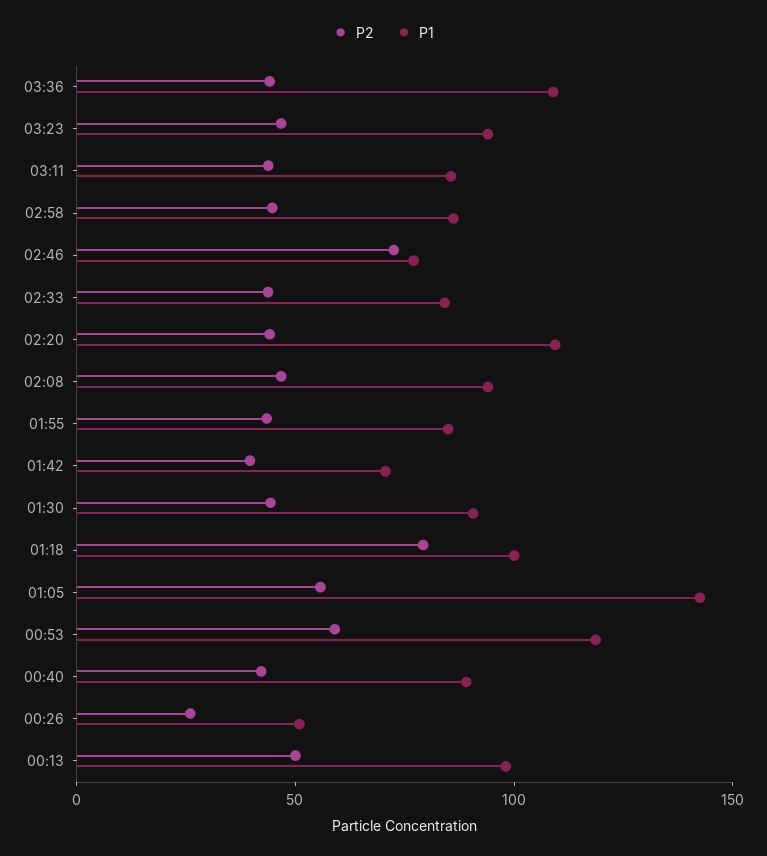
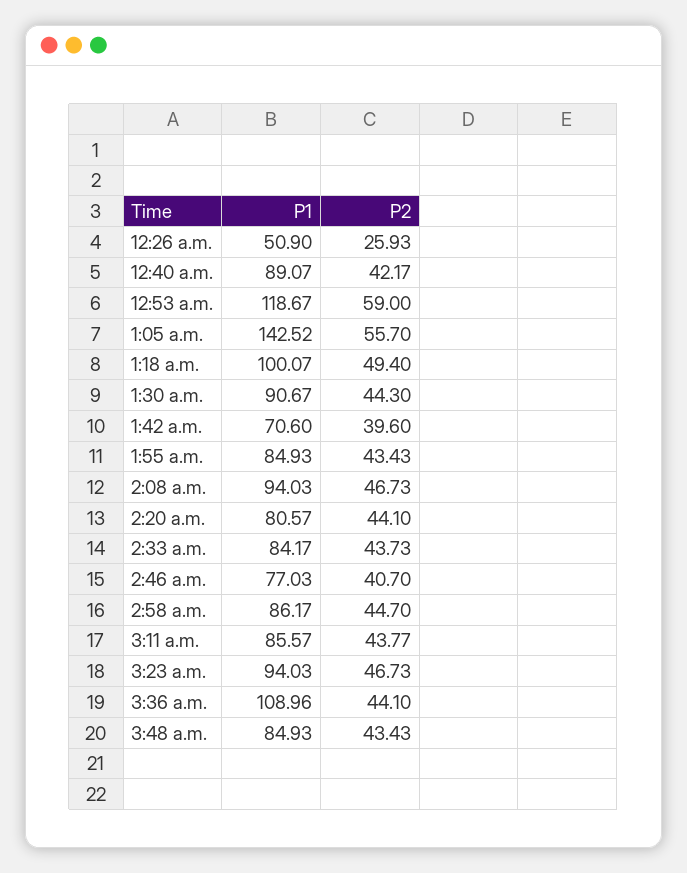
P2, 02:46: 70 -> 40.7
P1, 02:20: 110 -> 80.57
P2, 01:18: 80 -> 49.4
P2, 00:13: 50 -> none
P1, 00:13: 100 -> none
P1, 3:48 a.m.: none -> 84.93
P2, 3:48 a.m.: none -> 43.43

